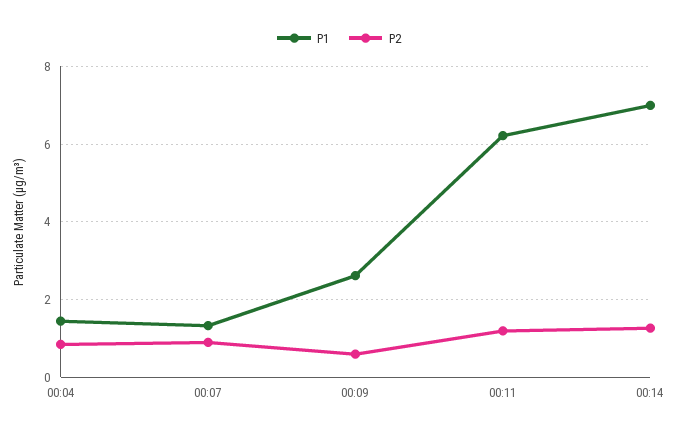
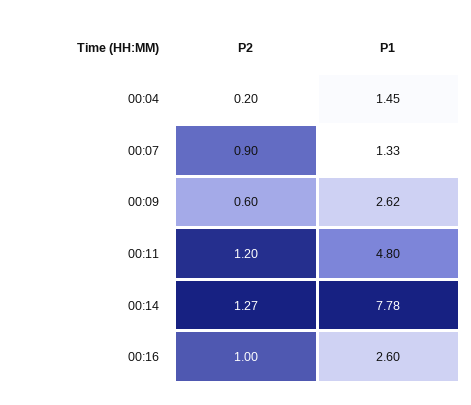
P2, 00:04: 0.8 -> 0.2
P1, 00:11: 6.2 -> 4.8
P1, 00:14: 7 -> 7.78
P2, 00:16: none -> 1
P1, 00:16: none -> 2.6

